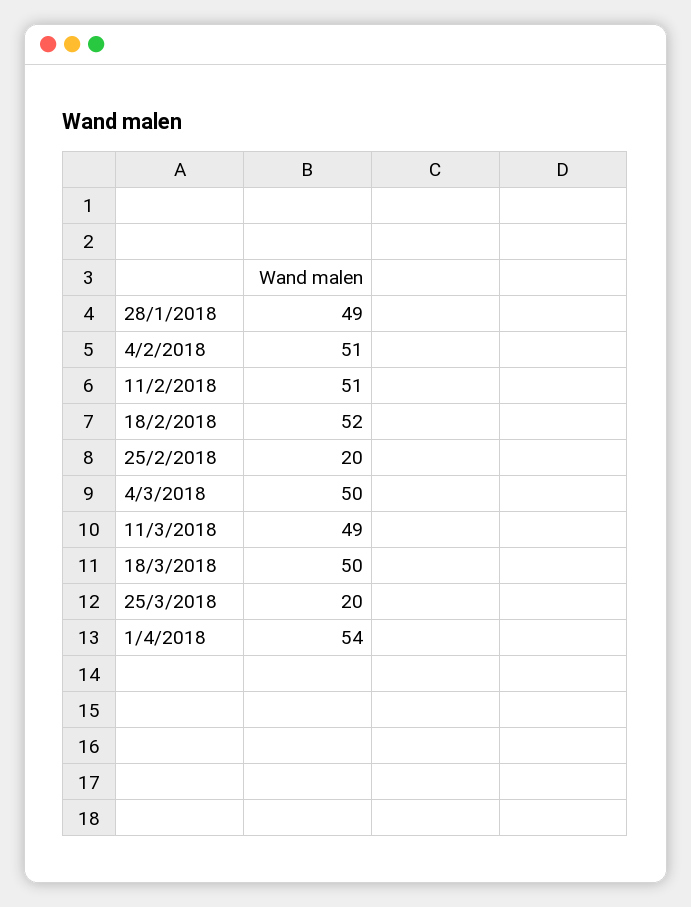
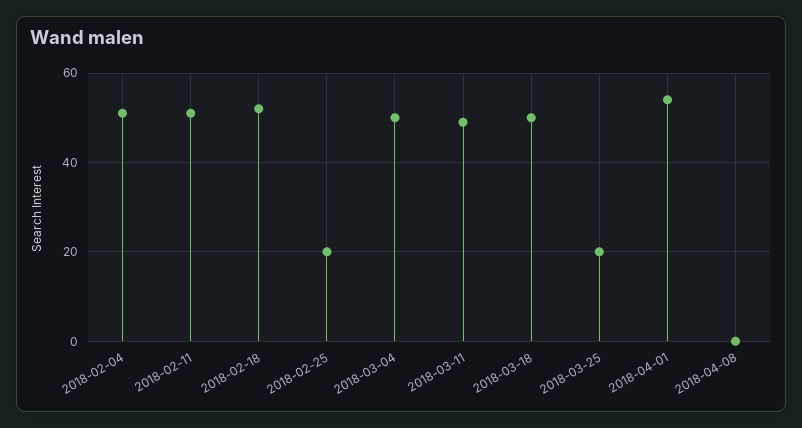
28/1/2018: 49 -> none
2018-04-08: none -> 0

